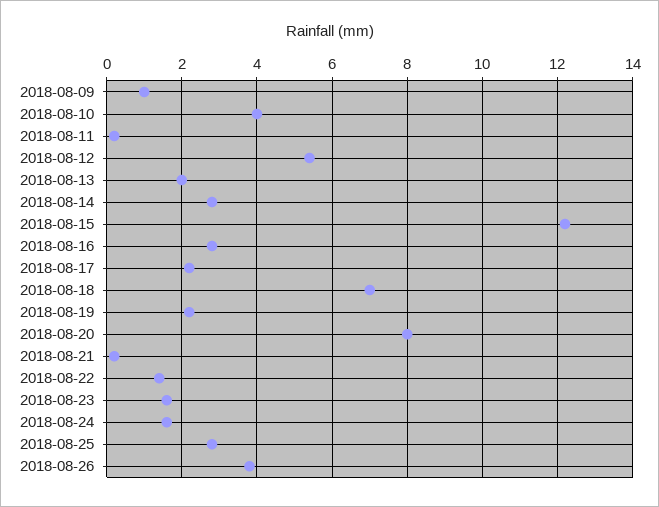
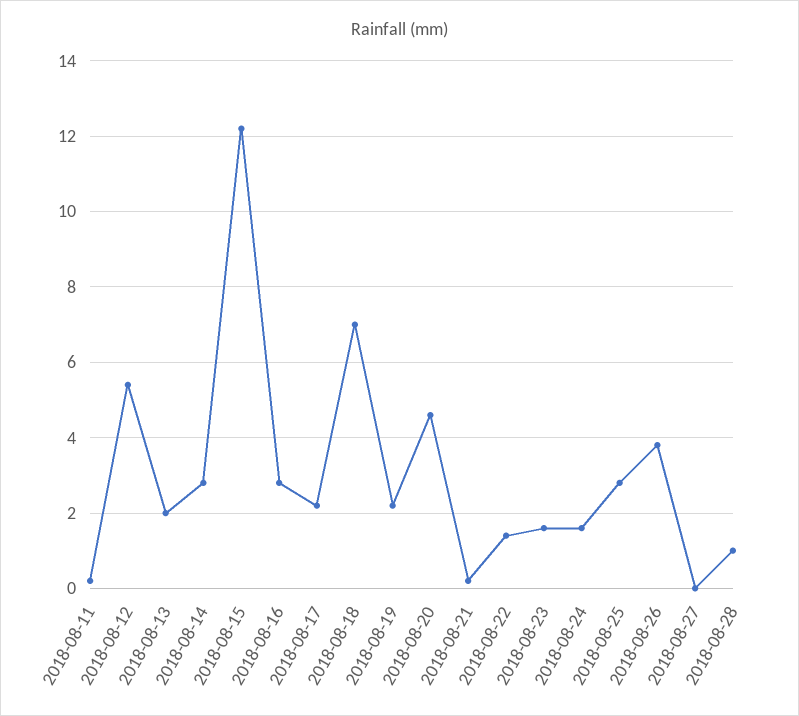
2018-08-09: 1 -> none
2018-08-10: 4 -> none
2018-08-20: 8 -> 4.5
2018-08-27: none -> 0
2018-08-28: none -> 1

